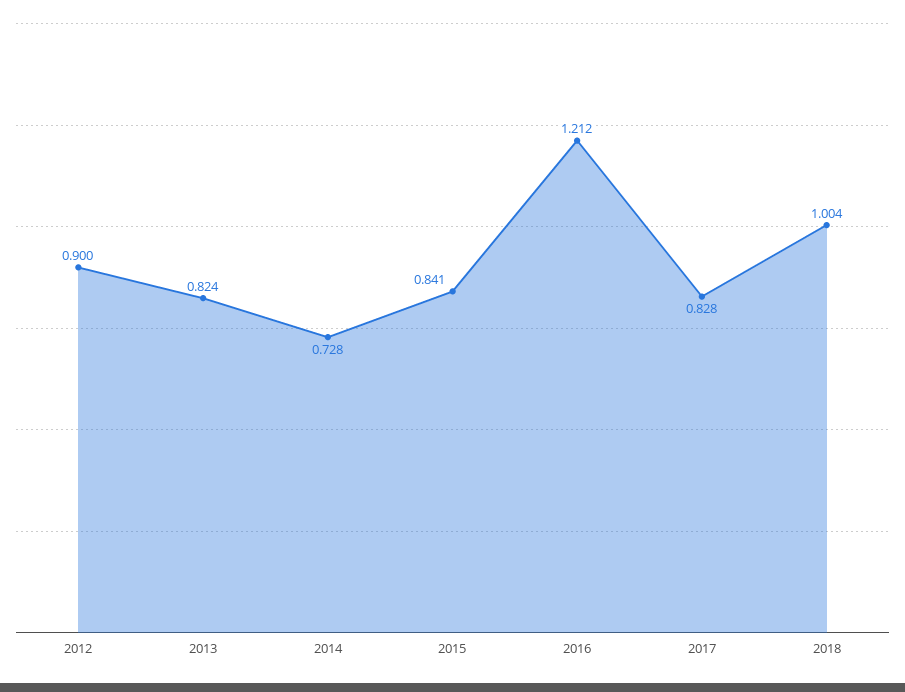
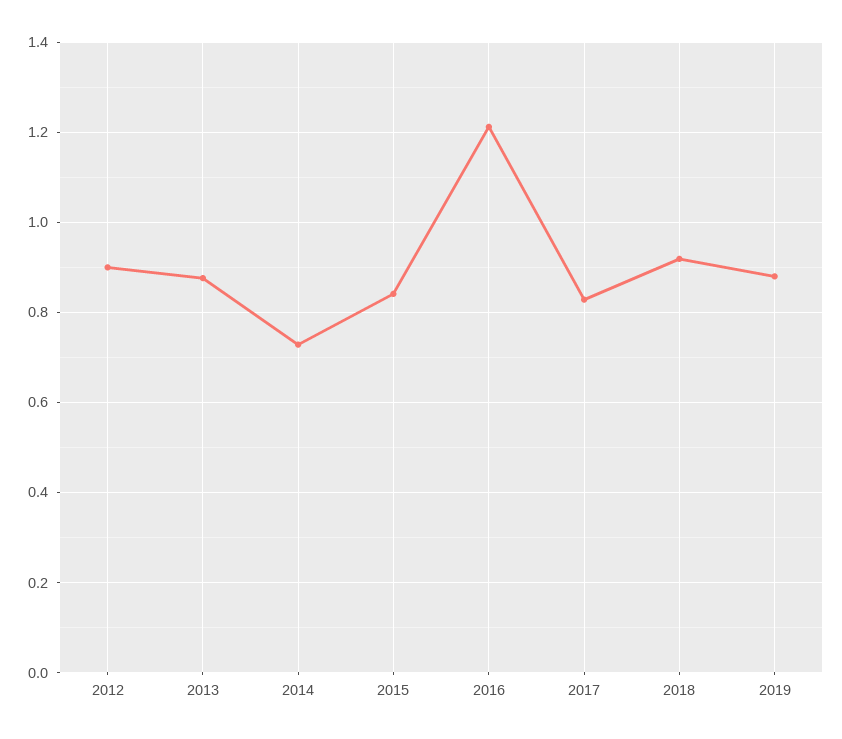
2013: 0.824 -> 0.88
2018: 1.004 -> 0.92
2019: none -> 0.88

